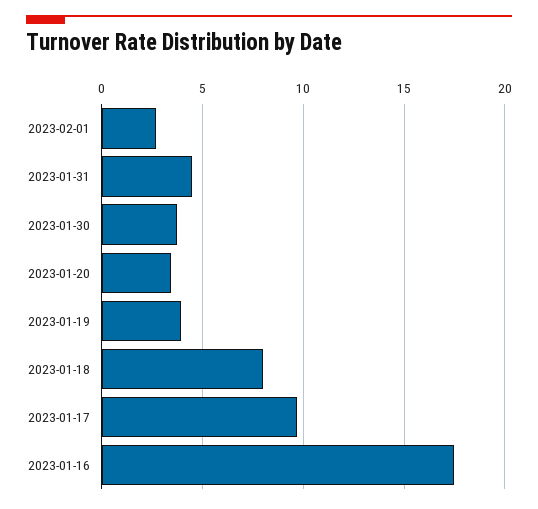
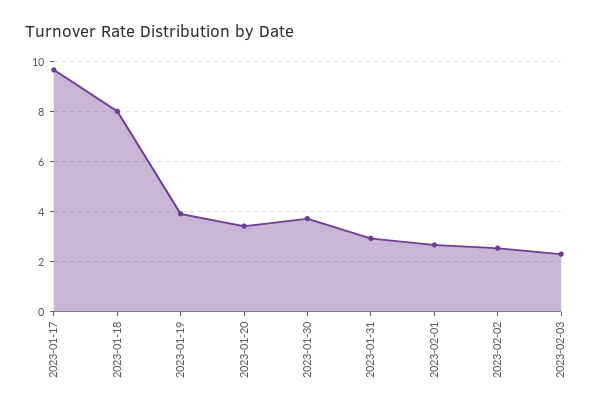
2023-01-31: 4.5 -> 3
2023-01-16: 17.5 -> none
2023-02-02: none -> 2.5
2023-02-03: none -> 2.25

